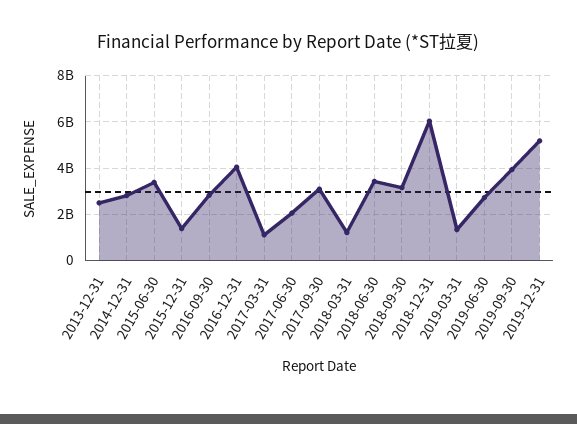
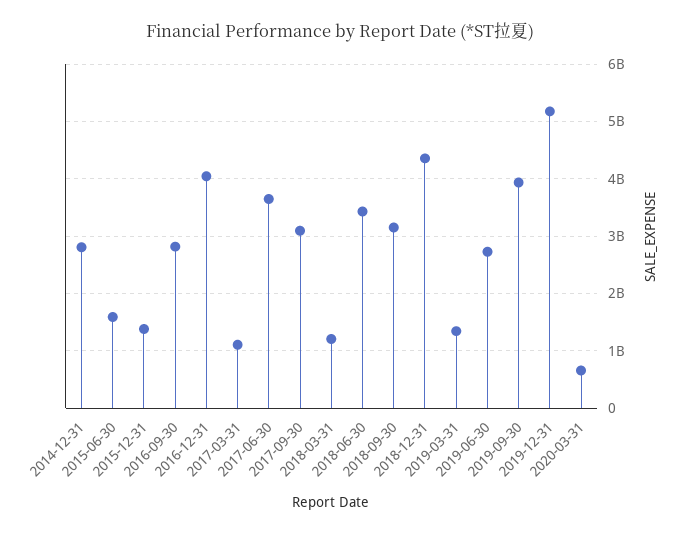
2013-12-31: 2500000000 -> none
2015-06-30: 3500000000 -> 1600000000
2017-06-30: 2000000000 -> 3600000000
2018-12-31: 6000000000 -> 4400000000
2020-03-31: none -> 600000000

